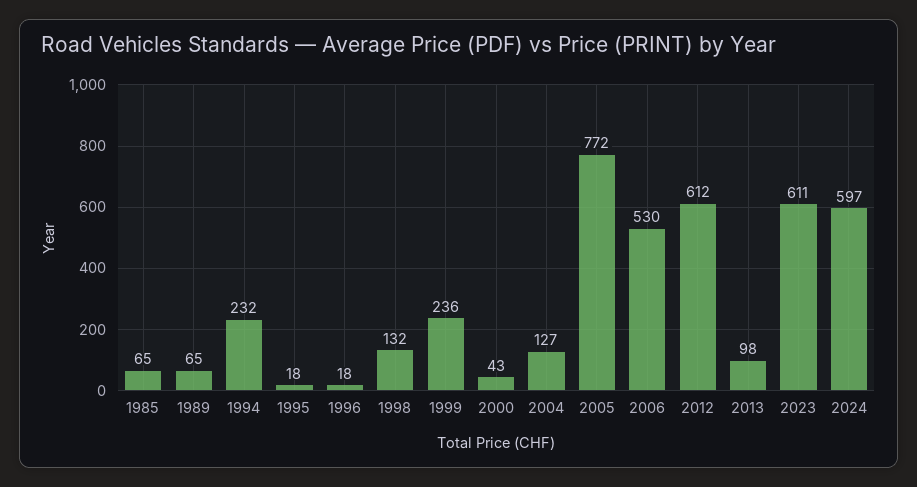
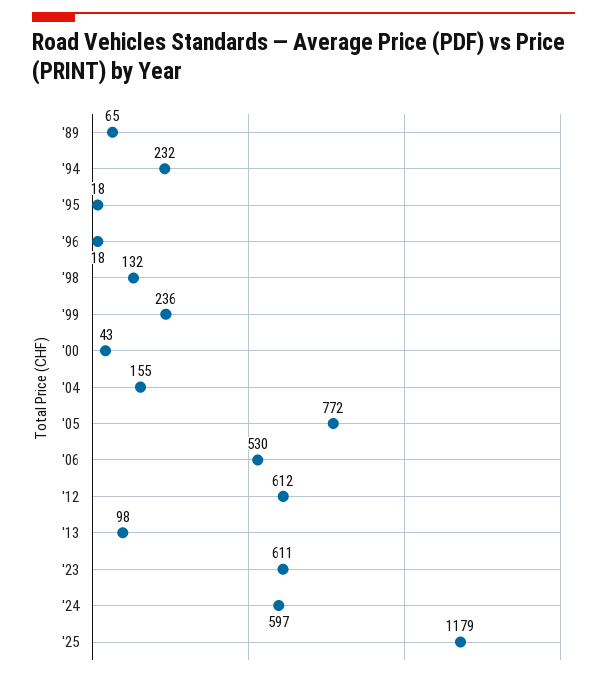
1985: 65 -> none
2004: 127 -> 155
'25: none -> 1179

